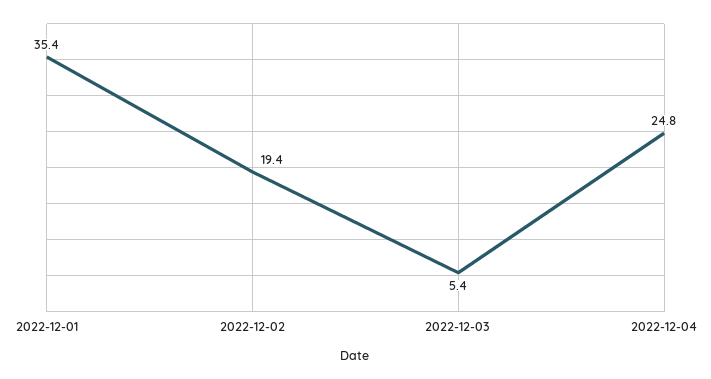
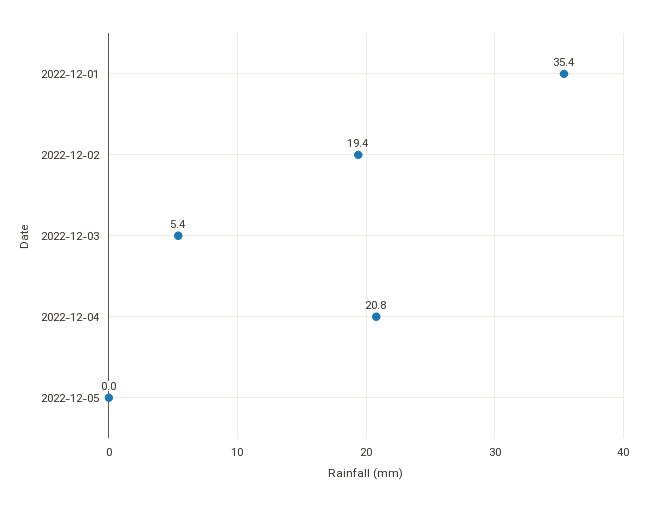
2022-12-04: 24.8 -> 20.8
2022-12-05: none -> 0

